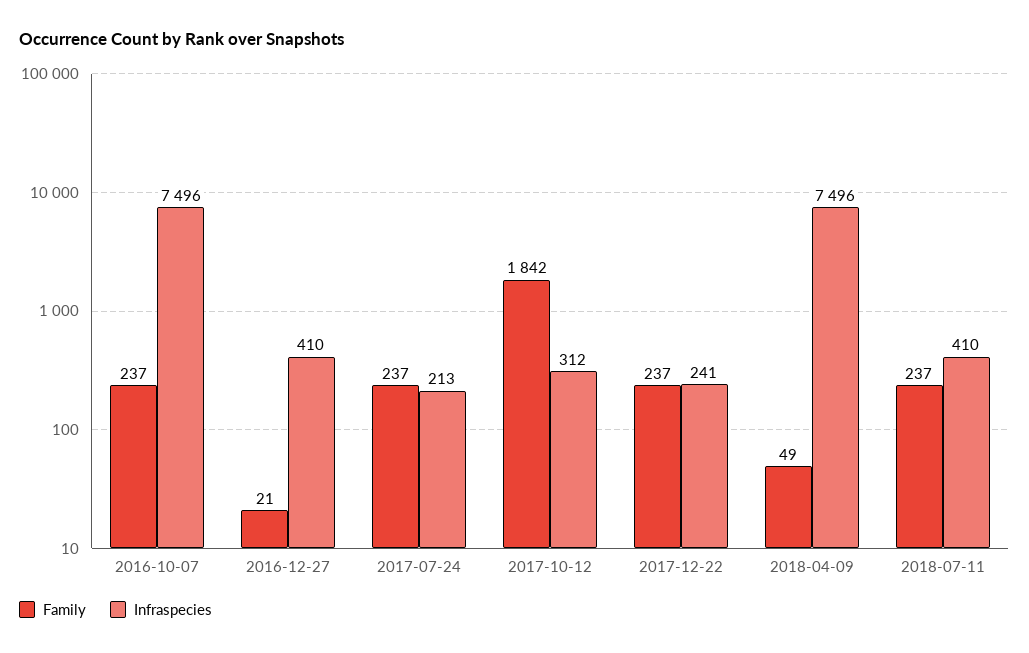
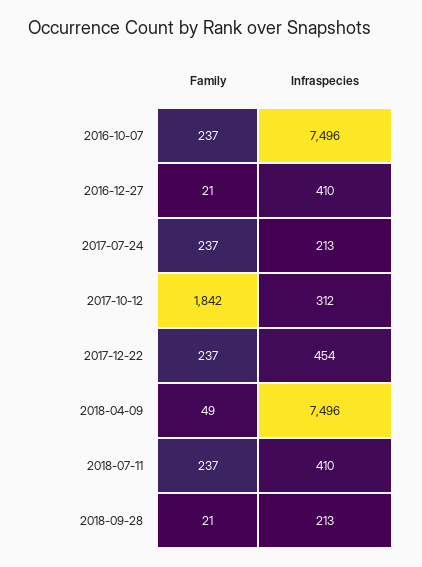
Infraspecies, 2017-12-22: 241 -> 454
Family, 2018-09-28: none -> 21
Infraspecies, 2018-09-28: none -> 213

